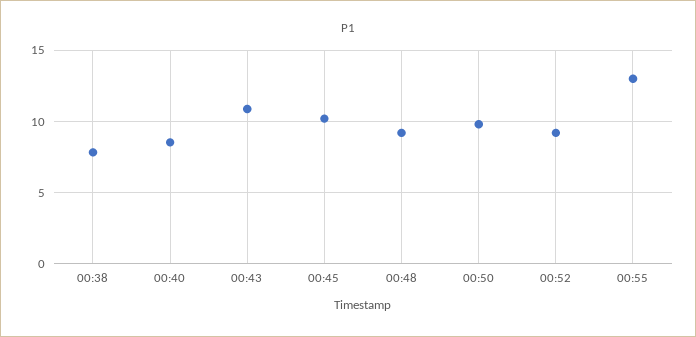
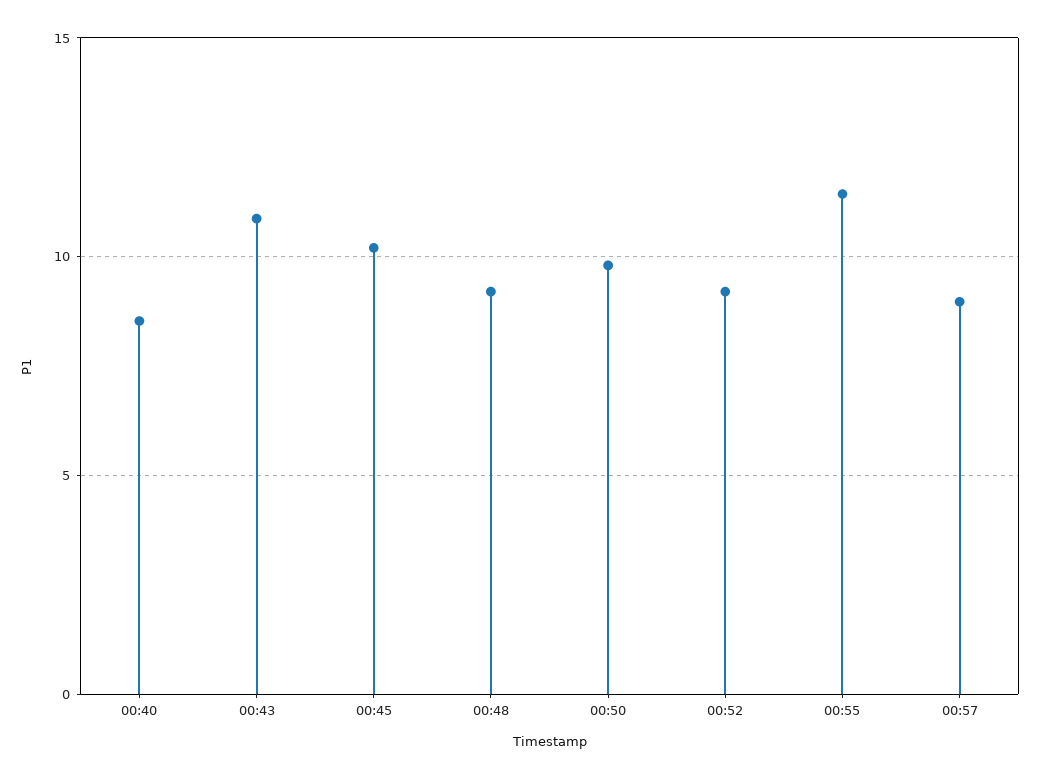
00:38: 8 -> none
00:55: 13 -> 11.5
00:57: none -> 9

